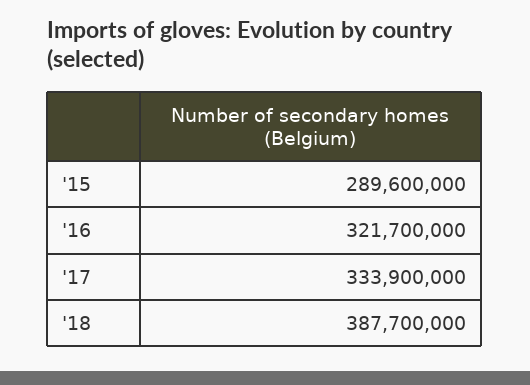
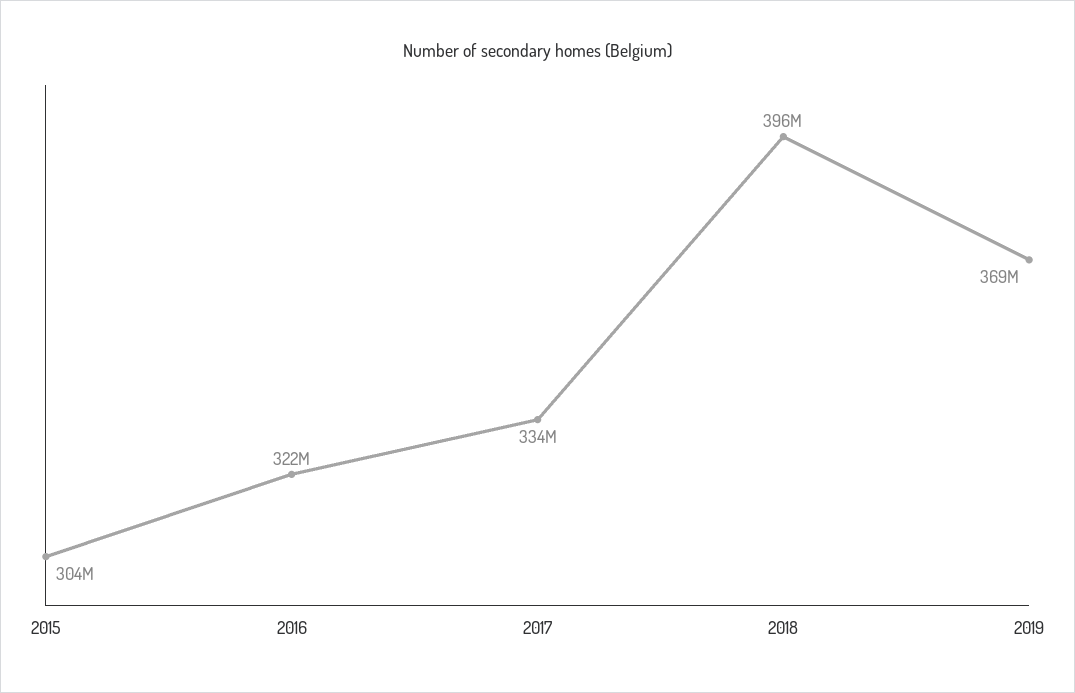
'15: 289600000 -> 304000000
'18: 387700000 -> 396000000
2019: none -> 369000000

